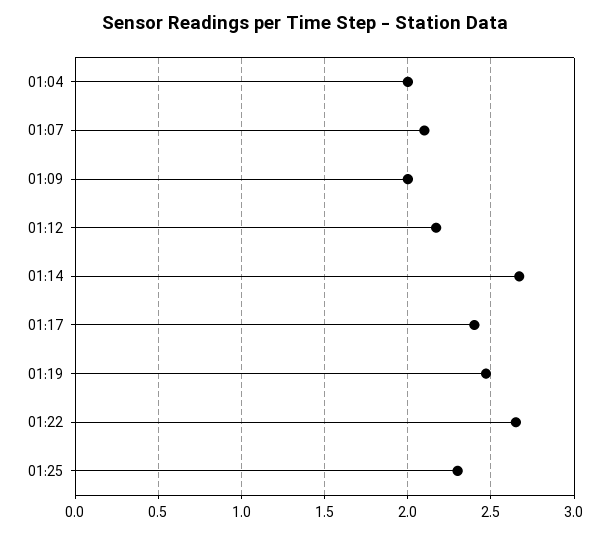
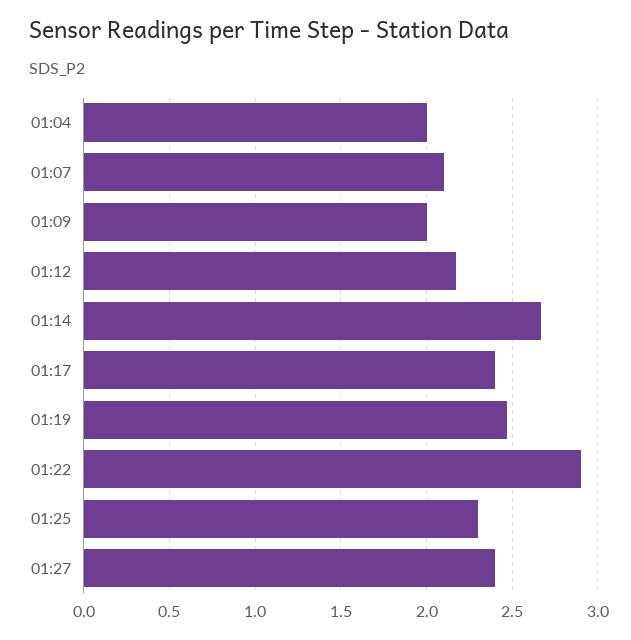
01:22: 2.65 -> 2.9
01:27: none -> 2.4

